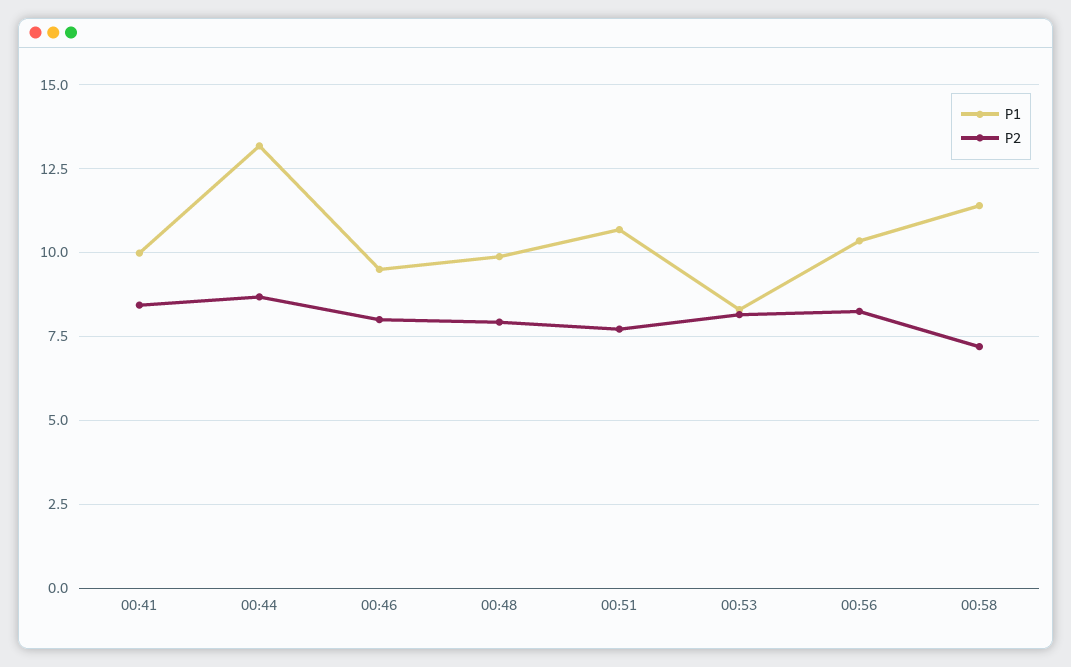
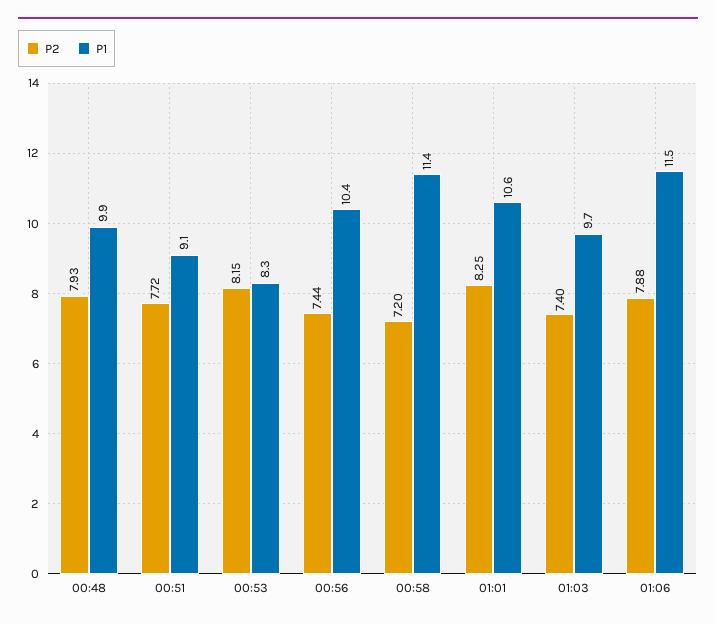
P1, 00:41: 10 -> none
P2, 00:41: 8.5 -> none
P1, 00:44: 13.25 -> none
P2, 00:44: 8.75 -> none
P1, 00:46: 9.5 -> none
P2, 00:46: 8 -> none
P1, 00:51: 10.75 -> 9.1
P2, 00:56: 8.25 -> 7.44
P2, 01:01: none -> 8.25
P1, 01:01: none -> 10.6
P2, 01:03: none -> 7.4
P1, 01:03: none -> 9.7
P2, 01:06: none -> 7.88
P1, 01:06: none -> 11.5

